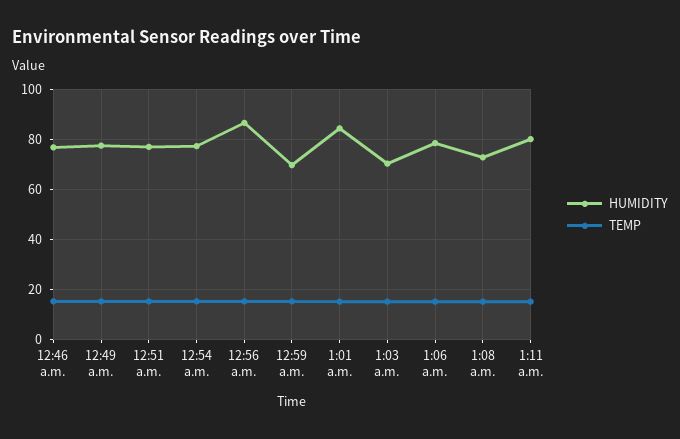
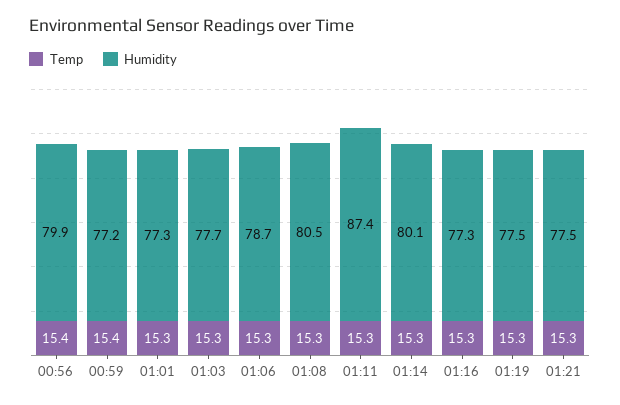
HUMIDITY, 12:46 a.m.: 77.5 -> none
TEMP, 12:46 a.m.: 15 -> none
HUMIDITY, 12:49 a.m.: 77.5 -> none
TEMP, 12:49 a.m.: 15 -> none
HUMIDITY, 12:51 a.m.: 77.5 -> none
TEMP, 12:51 a.m.: 15 -> none
HUMIDITY, 12:54 a.m.: 77.5 -> none
TEMP, 12:54 a.m.: 15 -> none
HUMIDITY, 12:56 a.m.: 87.5 -> 79.9
HUMIDITY, 12:59 a.m.: 70 -> 77.2
HUMIDITY, 1:01 a.m.: 85 -> 77.3
HUMIDITY, 1:03 a.m.: 70 -> 77.7
HUMIDITY, 1:08 a.m.: 72.5 -> 80.5
HUMIDITY, 1:11 a.m.: 80 -> 87.4
TEMP, 01:14: none -> 15.3
HUMIDITY, 01:14: none -> 80.1
TEMP, 01:16: none -> 15.3
HUMIDITY, 01:16: none -> 77.3
TEMP, 01:19: none -> 15.3
HUMIDITY, 01:19: none -> 77.5
TEMP, 01:21: none -> 15.3
HUMIDITY, 01:21: none -> 77.5

